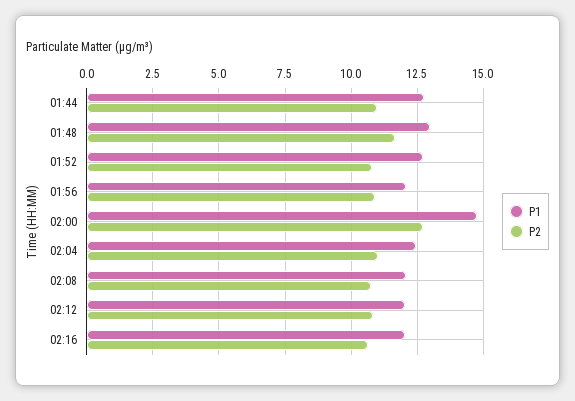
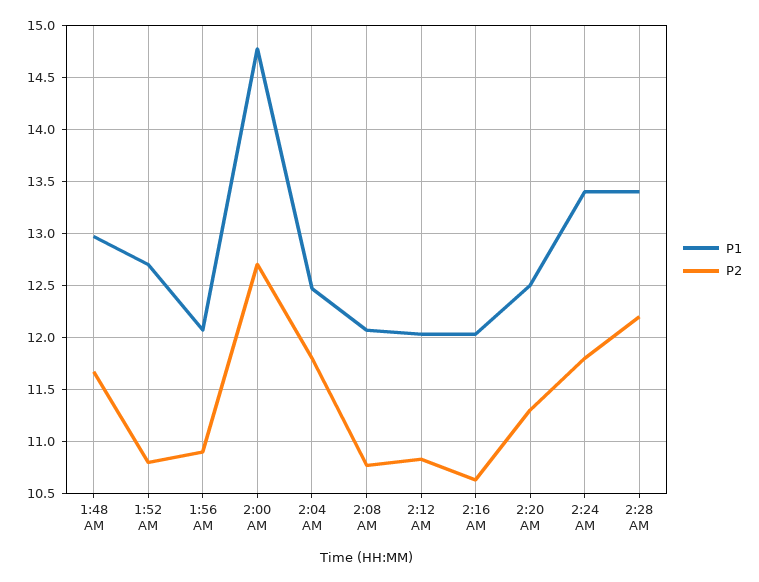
P1, 01:44: 12.75 -> none
P2, 01:44: 11 -> none
P2, 02:04: 11 -> 11.8
P1, 2:20 AM: none -> 12.5
P2, 2:20 AM: none -> 11.3
P1, 2:24 AM: none -> 13.4
P2, 2:24 AM: none -> 11.8
P1, 2:28 AM: none -> 13.4
P2, 2:28 AM: none -> 12.2

